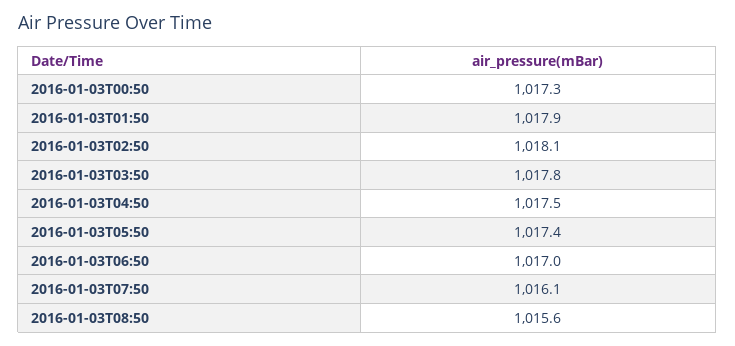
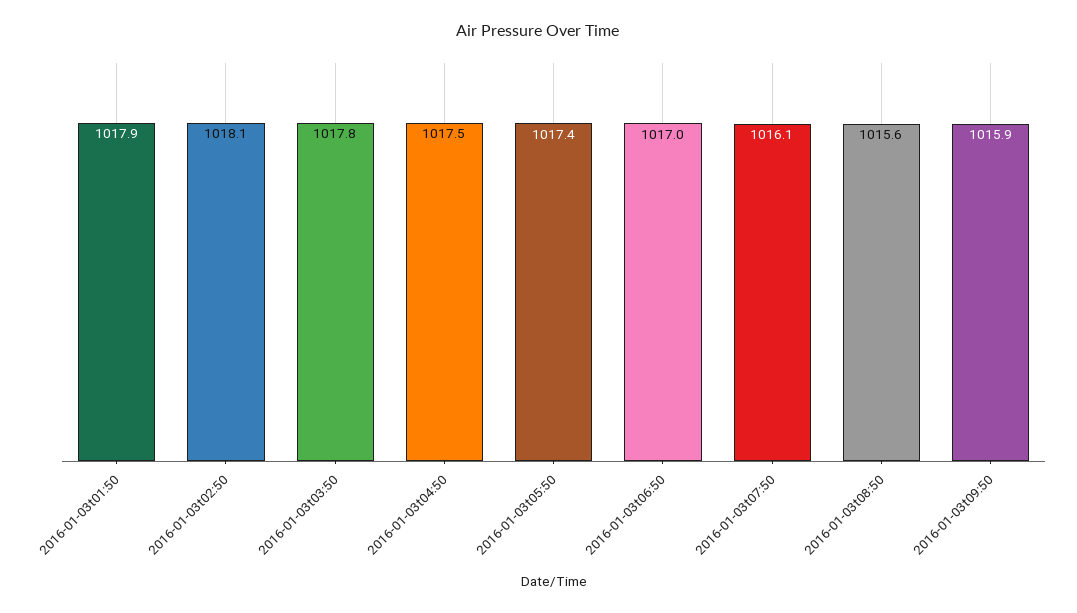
2016-01-03T00:50: 1017.3 -> none
2016-01-03t09:50: none -> 1015.9

